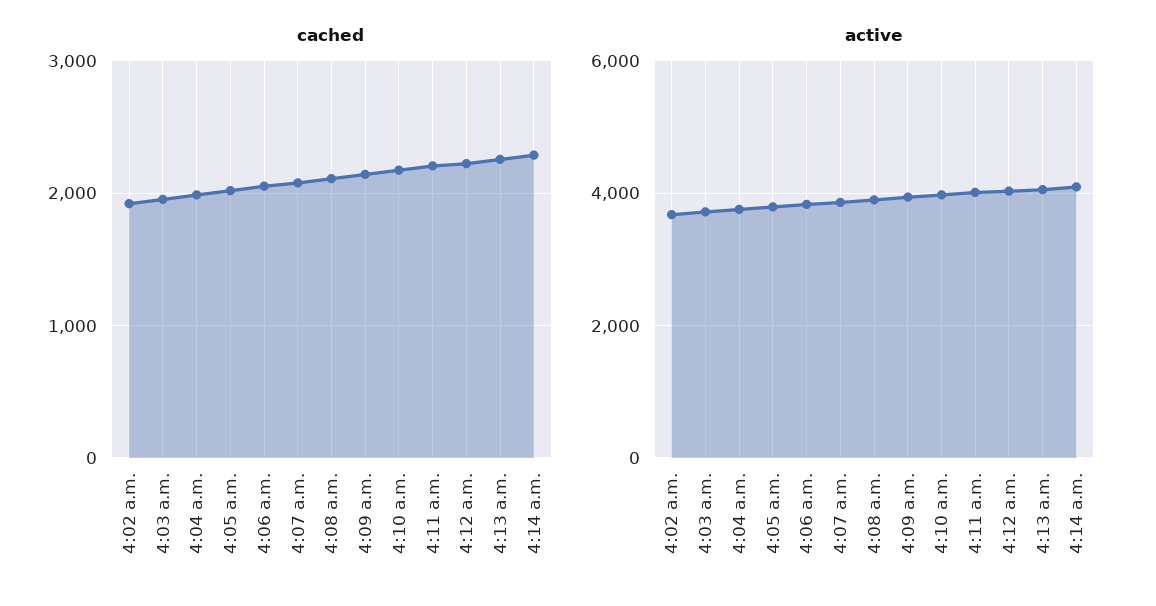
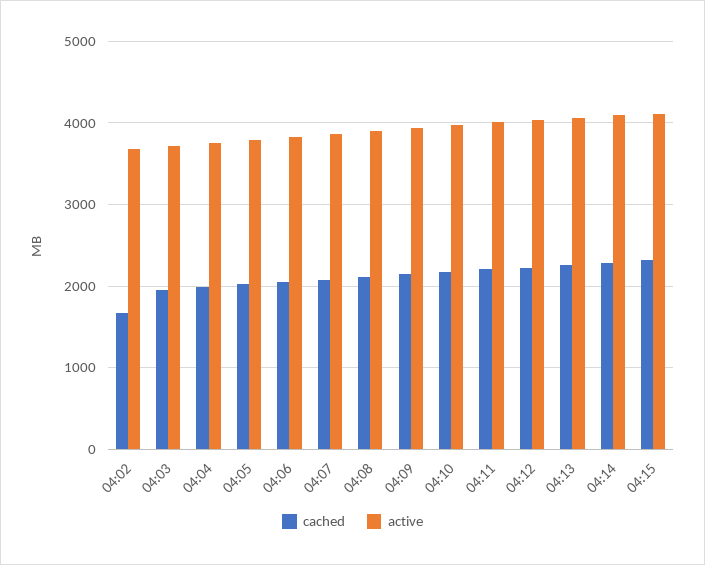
cached, 4:02 a.m.: 1900 -> 1700
cached, 04:15: none -> 2300
active, 04:15: none -> 4100

